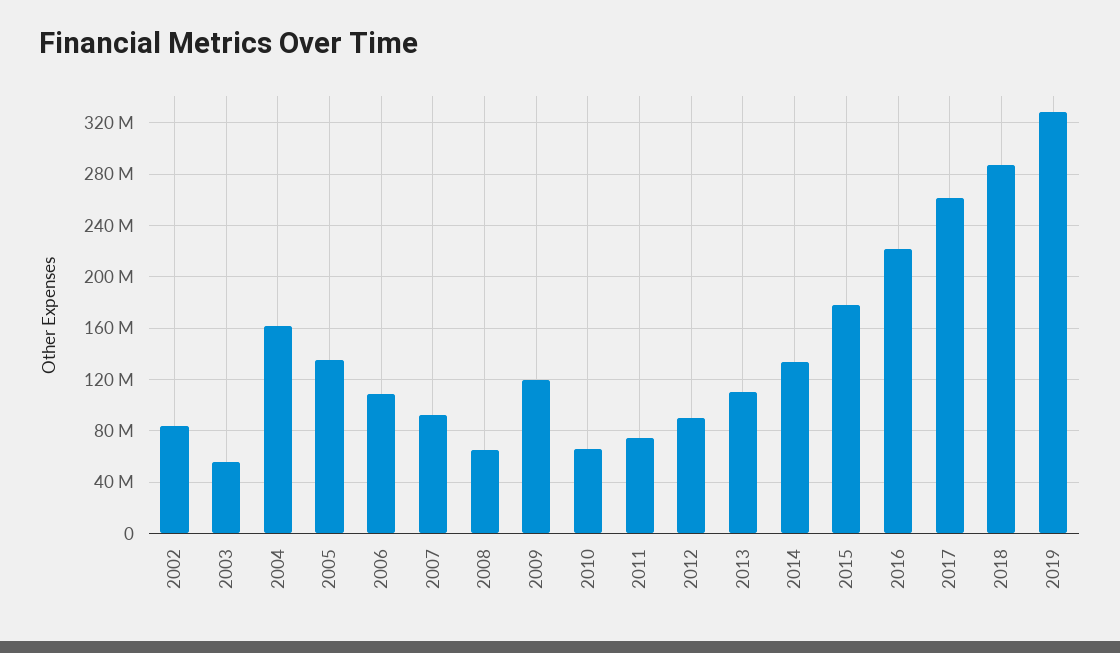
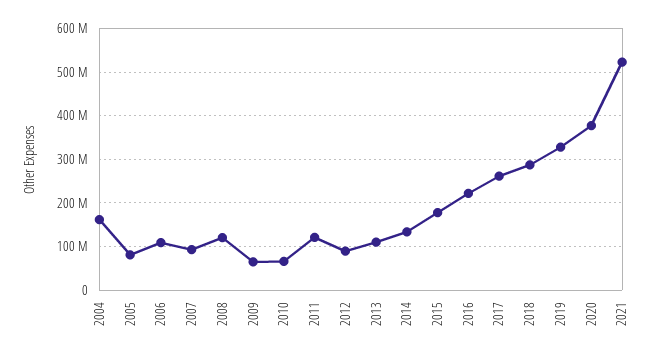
2002: 85000000 -> none
2003: 55000000 -> none
2005: 135000000 -> 80000000
2008: 65000000 -> 120000000
2009: 120000000 -> 60000000
2011: 75000000 -> 120000000
2020: none -> 380000000
2021: none -> 520000000

